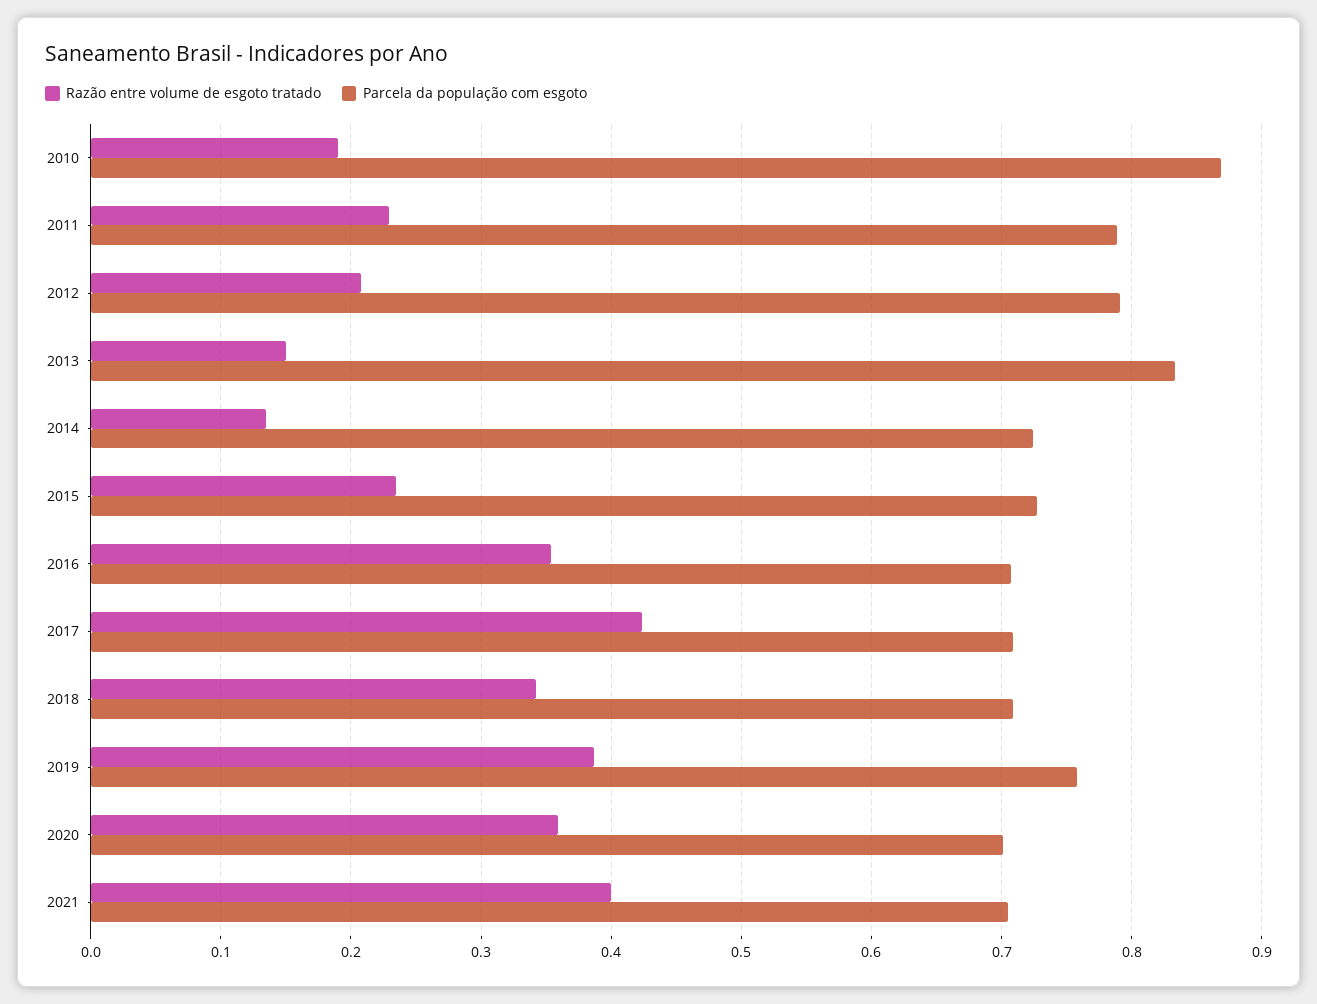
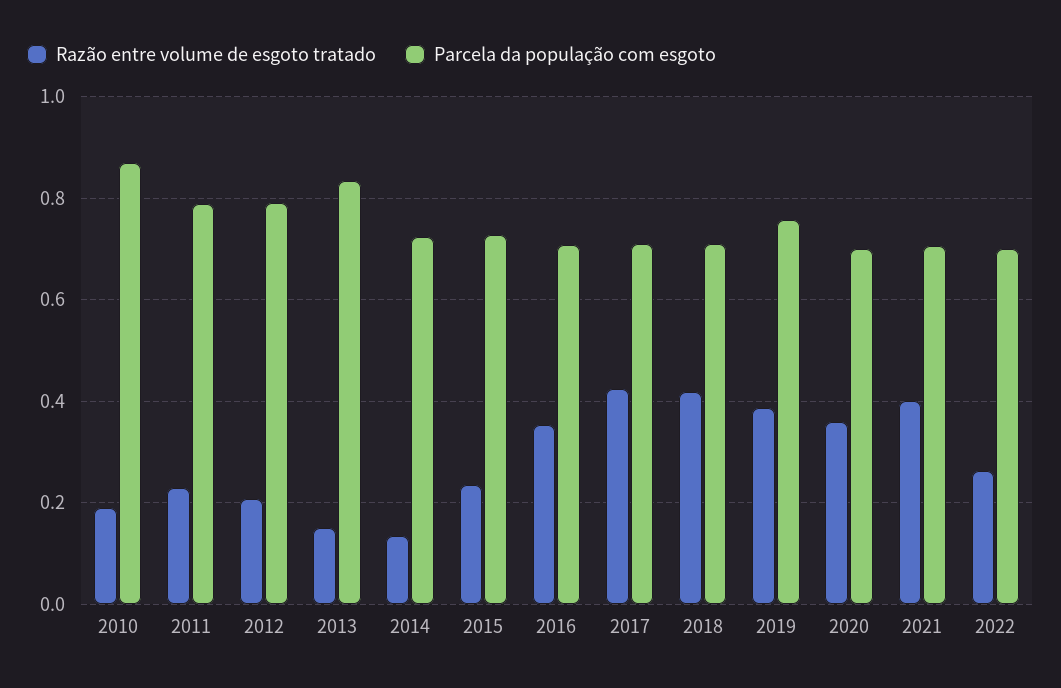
Razão entre volume de esgoto tratado, 2018: 0.34 -> 0.42
Razão entre volume de esgoto tratado, 2022: none -> 0.26
Parcela da população com esgoto, 2022: none -> 0.7

